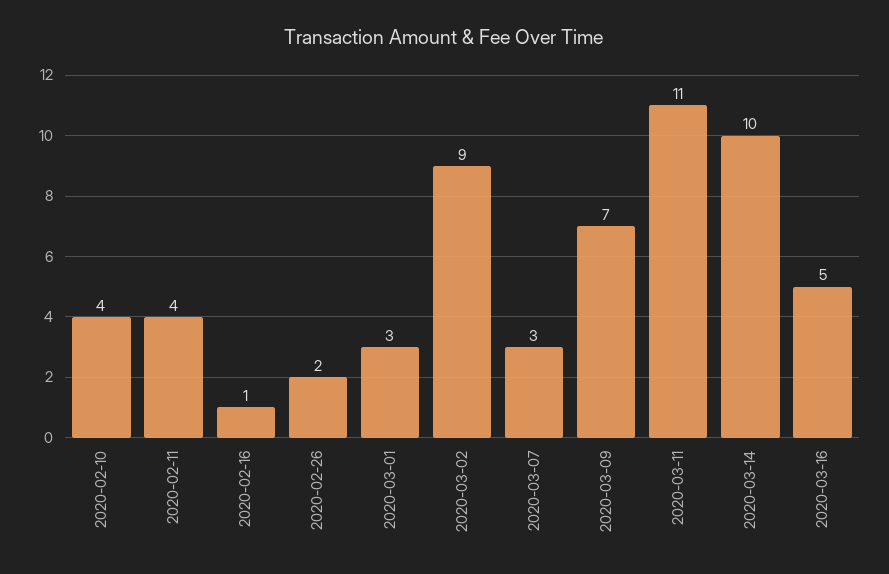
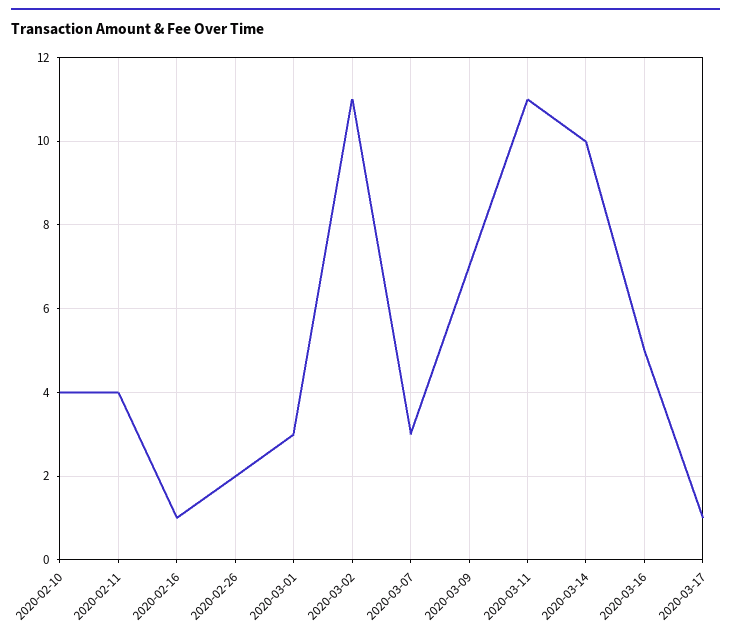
2020-03-02: 9 -> 11
2020-03-17: none -> 1

